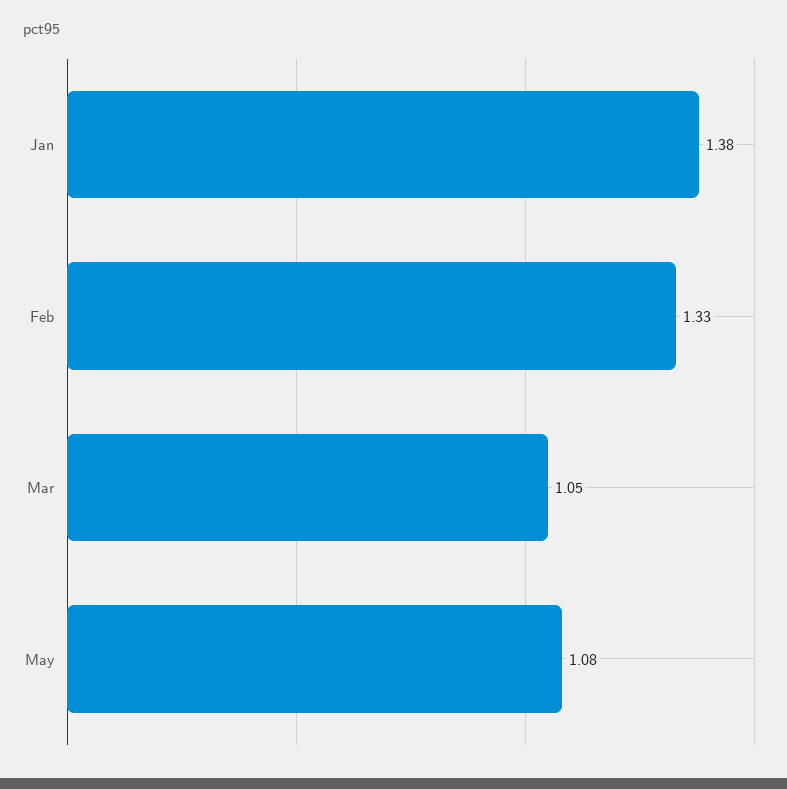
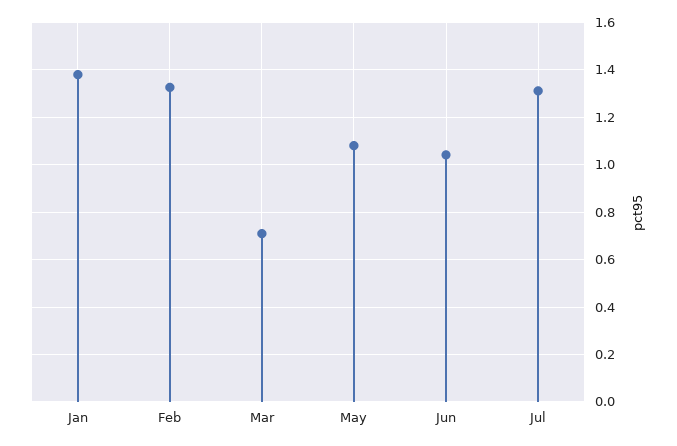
Mar: 1.05 -> 0.7
Jun: none -> 1.05
Jul: none -> 1.3

